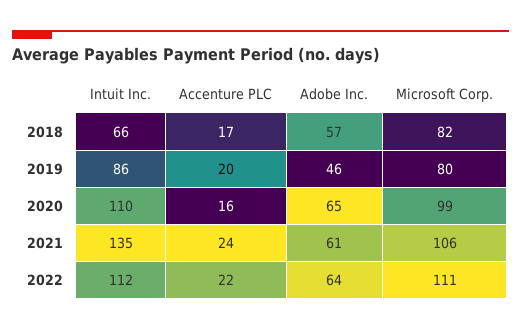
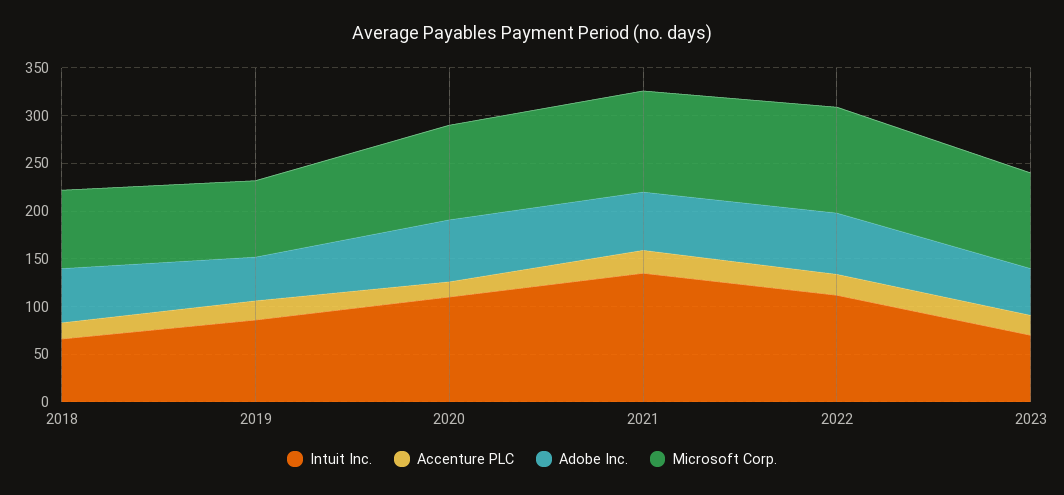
Intuit Inc., 2023: none -> 70
Accenture PLC, 2023: none -> 20
Adobe Inc., 2023: none -> 50
Microsoft Corp., 2023: none -> 100

